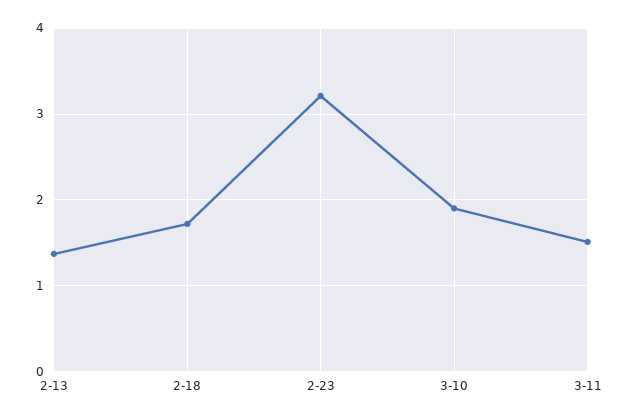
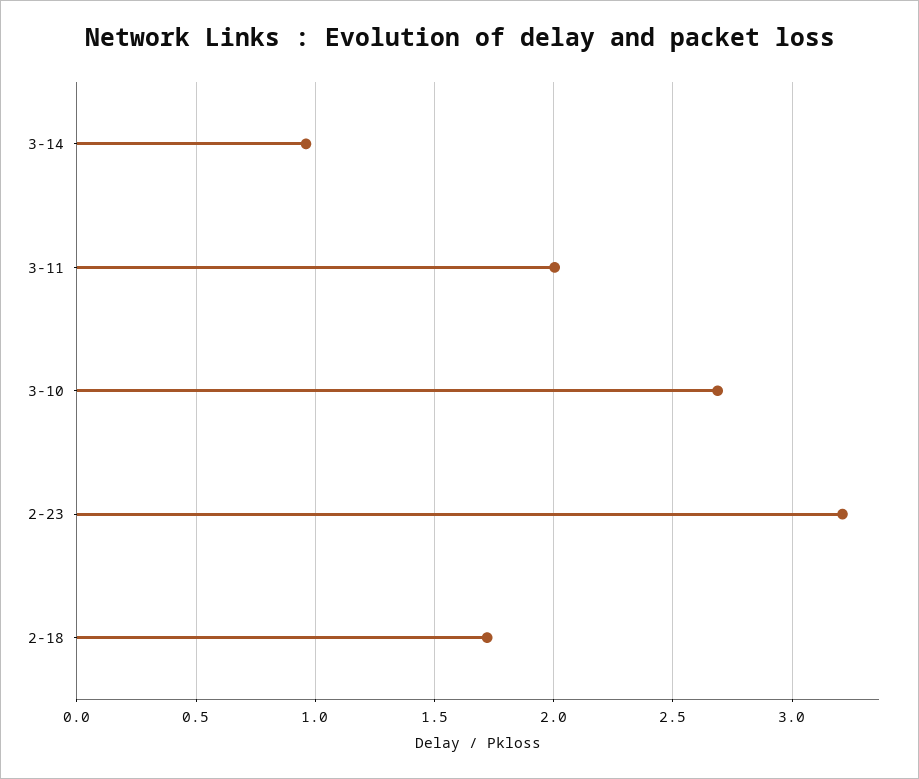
2-13: 1.4 -> none
3-10: 1.9 -> 2.7
3-11: 1.5 -> 2
3-14: none -> 0.95

